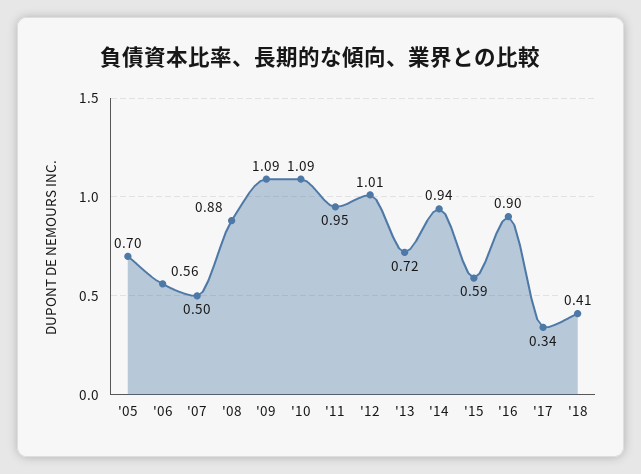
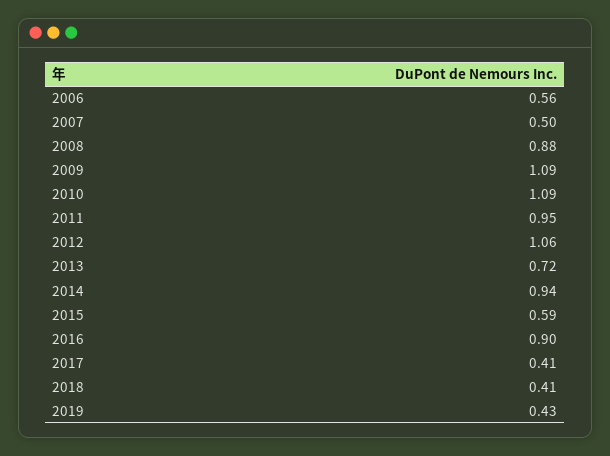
'05: 0.7 -> none
'12: 1.01 -> 1.06
'17: 0.34 -> 0.41
2019: none -> 0.43

